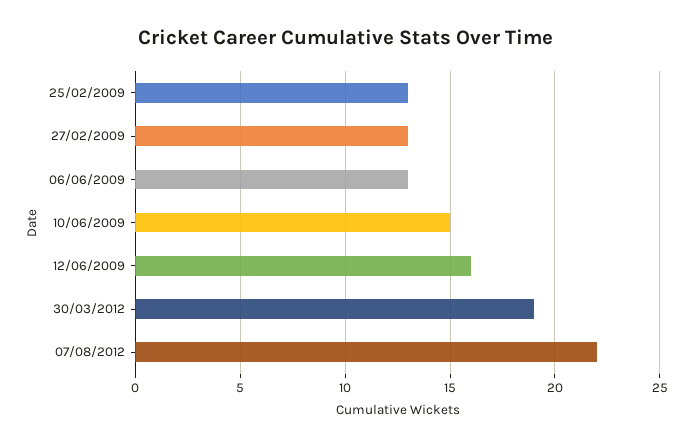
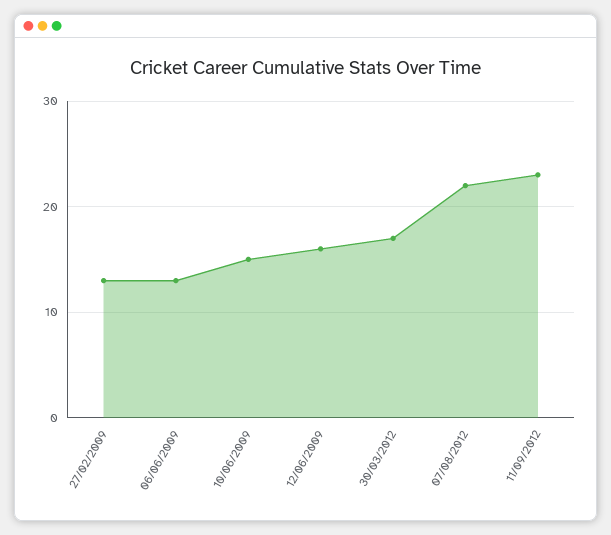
25/02/2009: 13 -> none
30/03/2012: 19 -> 17
11/09/2012: none -> 23

